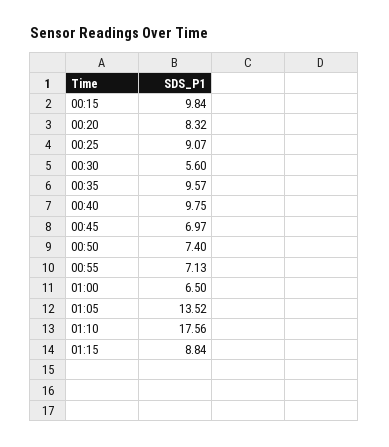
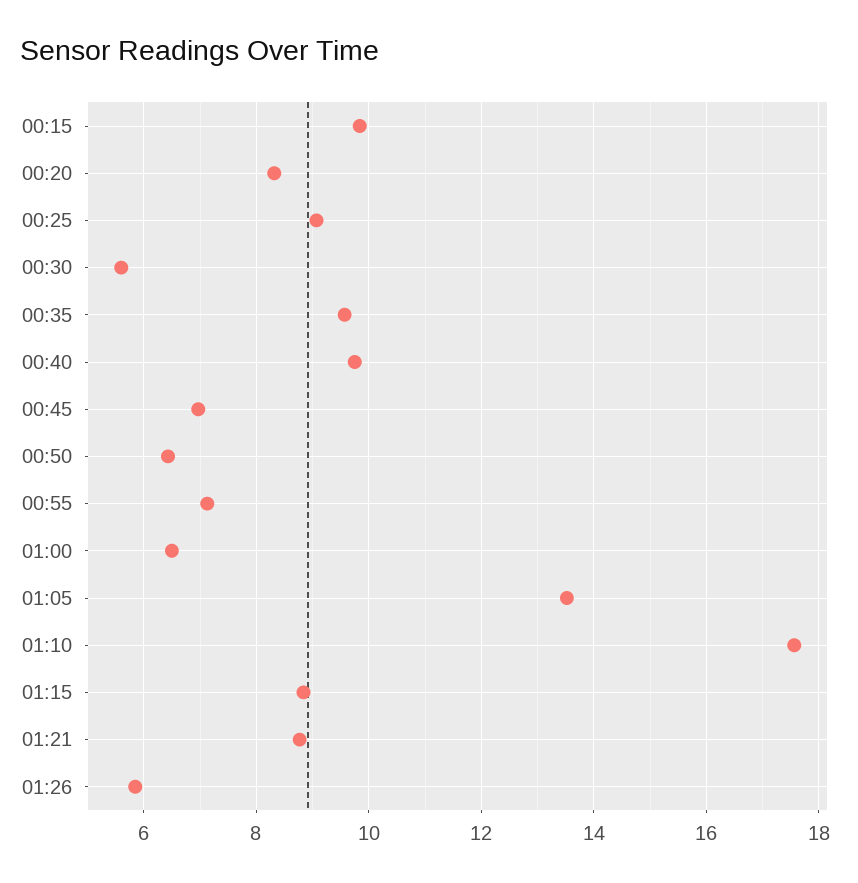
00:50: 7.4 -> 6.4
01:21: none -> 8.8
01:26: none -> 5.8

